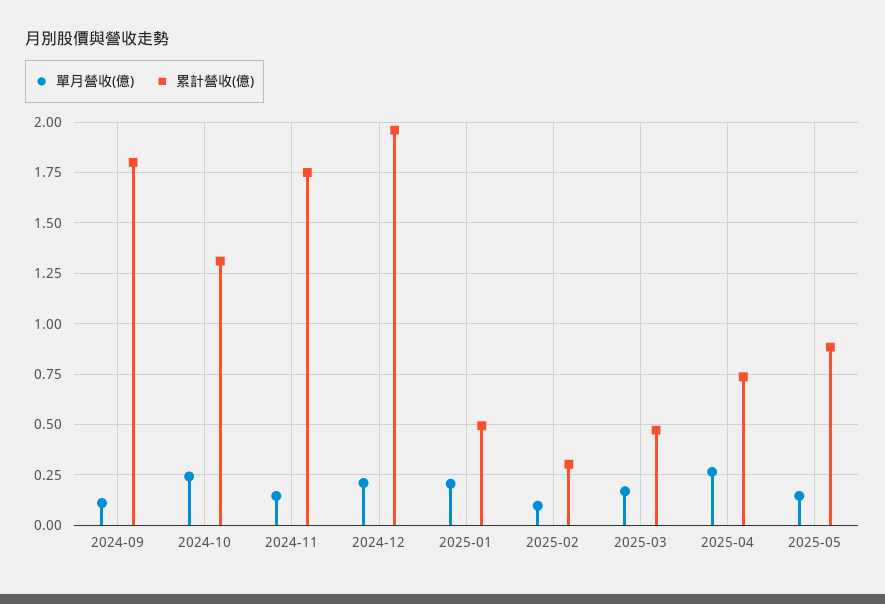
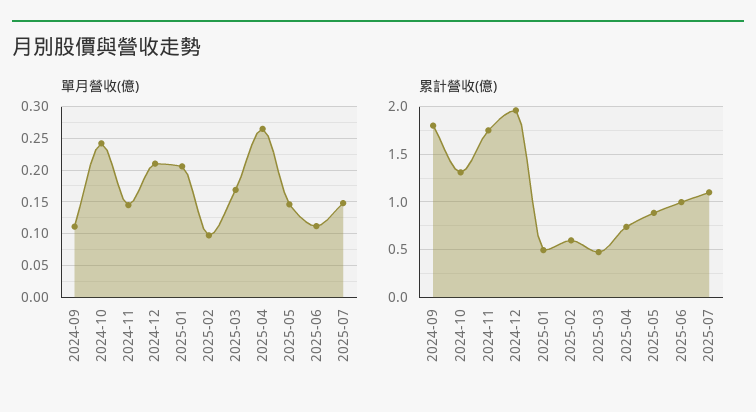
累計營收(億), 2025-02: 0.3 -> 0.6
單月營收(億), 2025-06: none -> 0.11
單月營收(億), 2025-07: none -> 0.15
累計營收(億), 2025-06: none -> 1
累計營收(億), 2025-07: none -> 1.1

